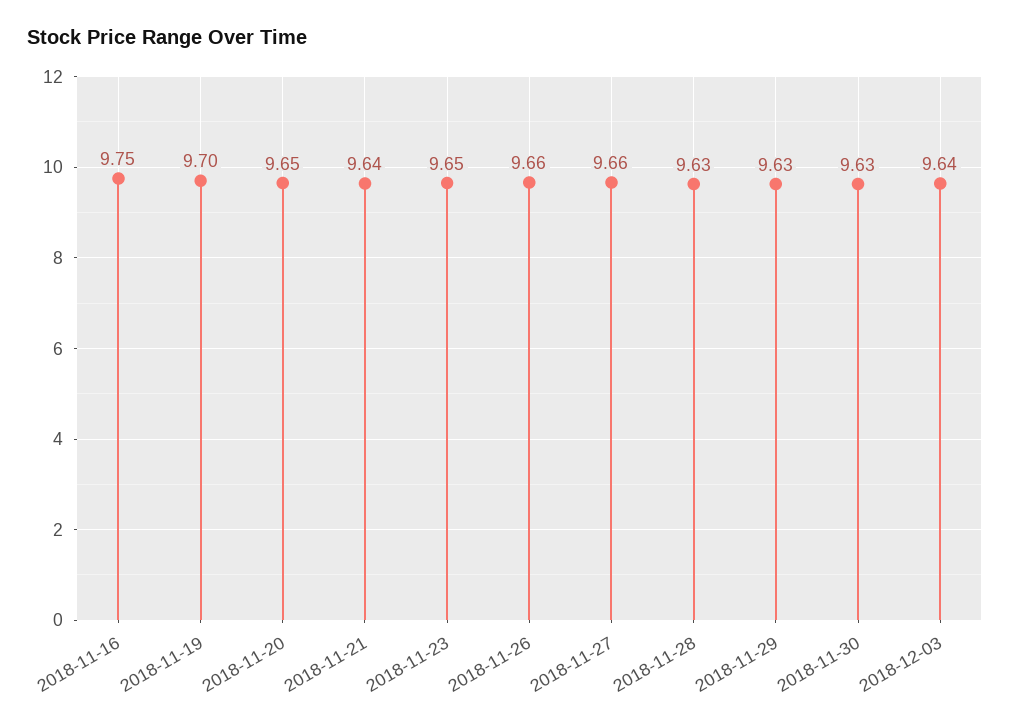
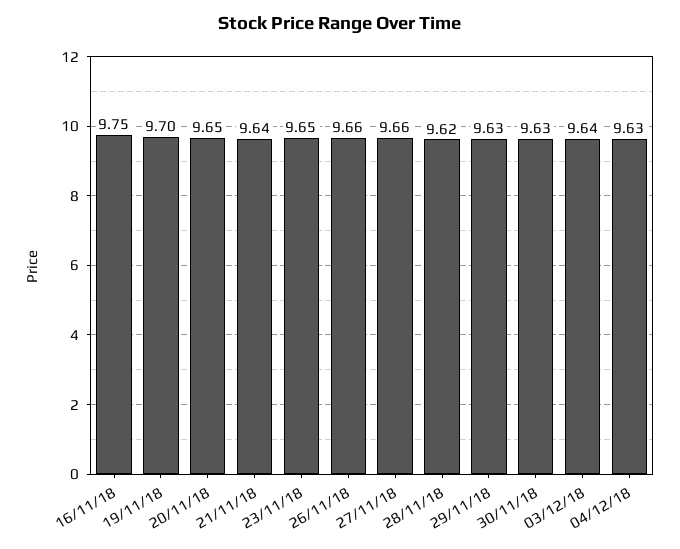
2018-11-28: 9.63 -> 9.62
04/12/18: none -> 9.63

